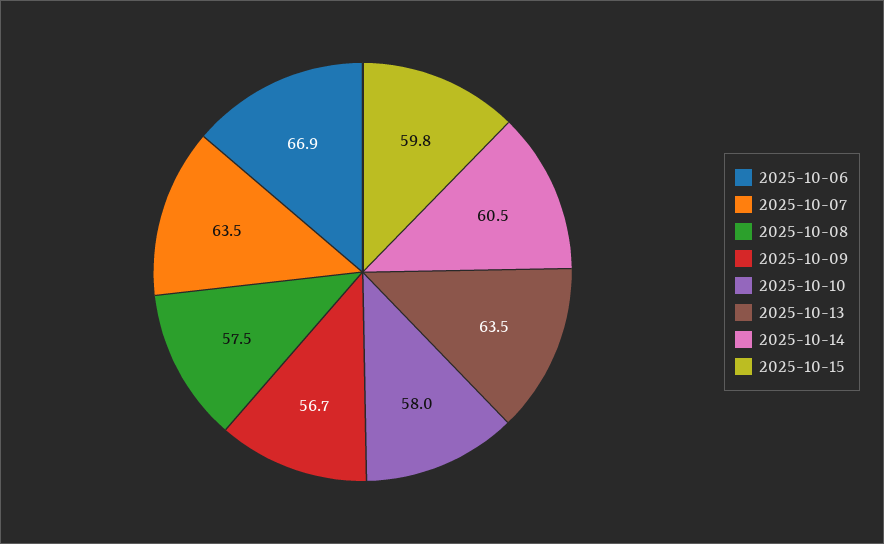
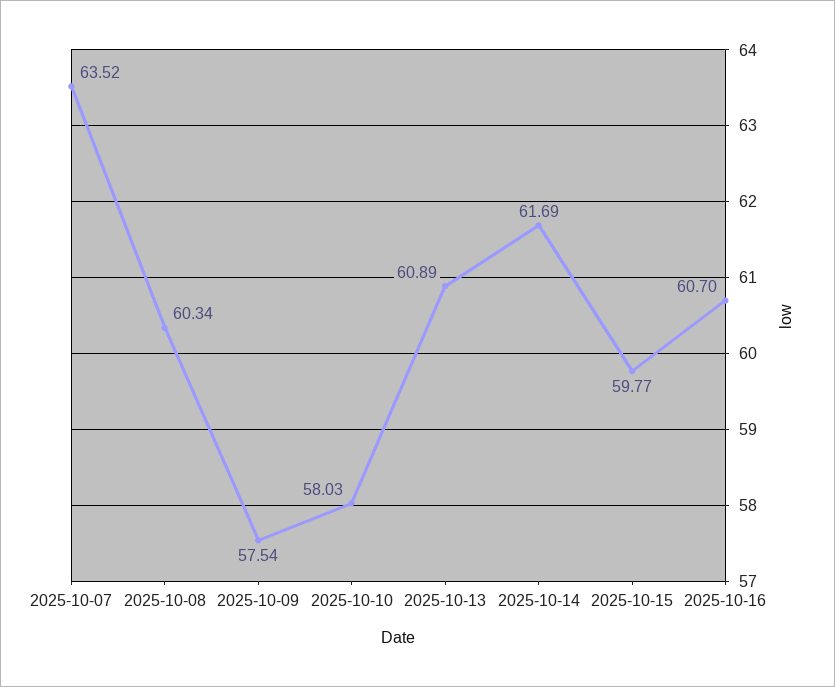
2025-10-06: 66.9 -> none
2025-10-08: 57.5 -> 60.34
2025-10-09: 56.7 -> 57.54
2025-10-13: 63.5 -> 60.89
2025-10-14: 60.5 -> 61.69
2025-10-16: none -> 60.7

